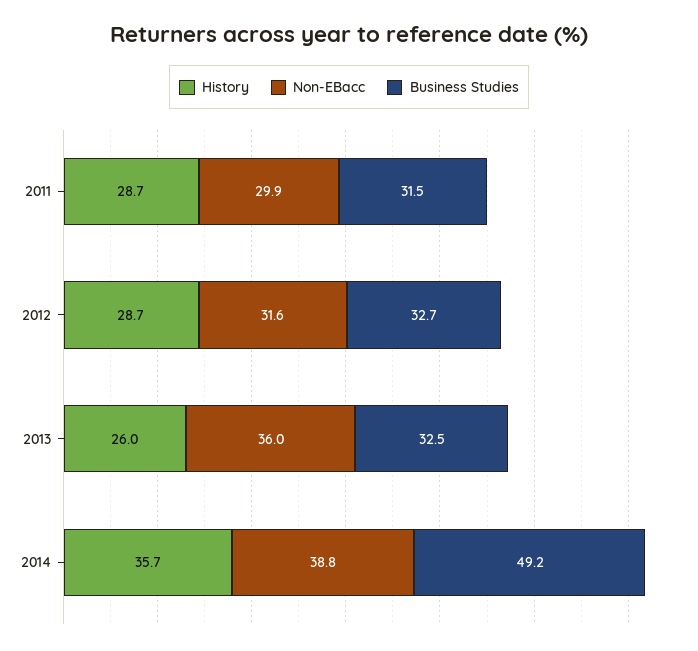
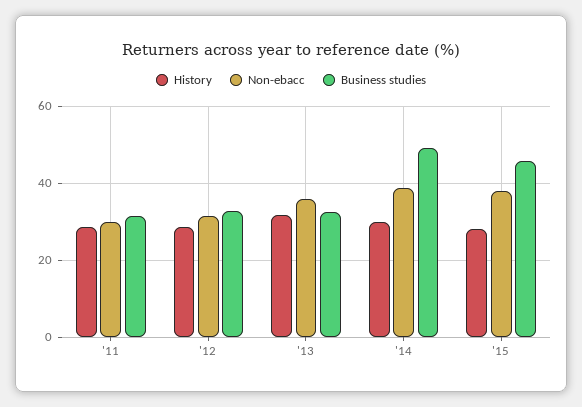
History, 2013: 26 -> 32
History, 2014: 35.7 -> 30
History, '15: none -> 28
Non-EBacc, '15: none -> 38
Business Studies, '15: none -> 46

